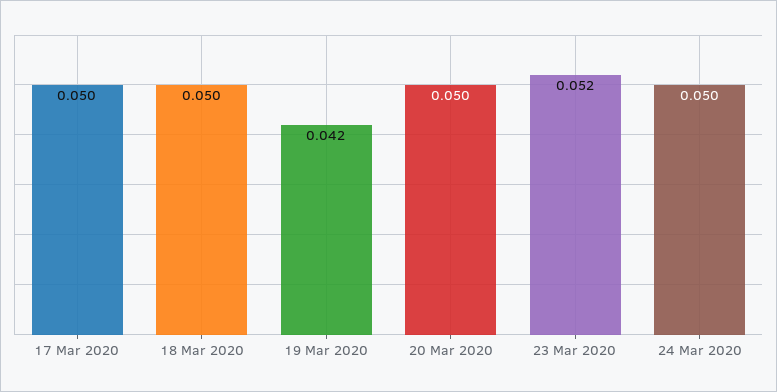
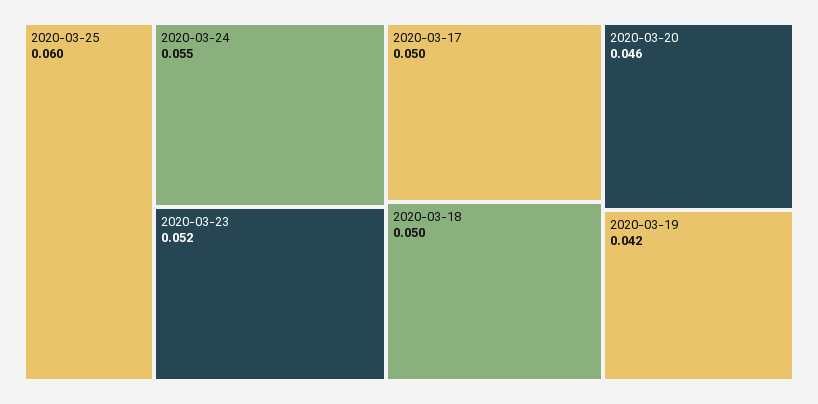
20 Mar 2020: 0.05 -> 0.046
24 Mar 2020: 0.05 -> 0.055
2020-03-25: none -> 0.06

